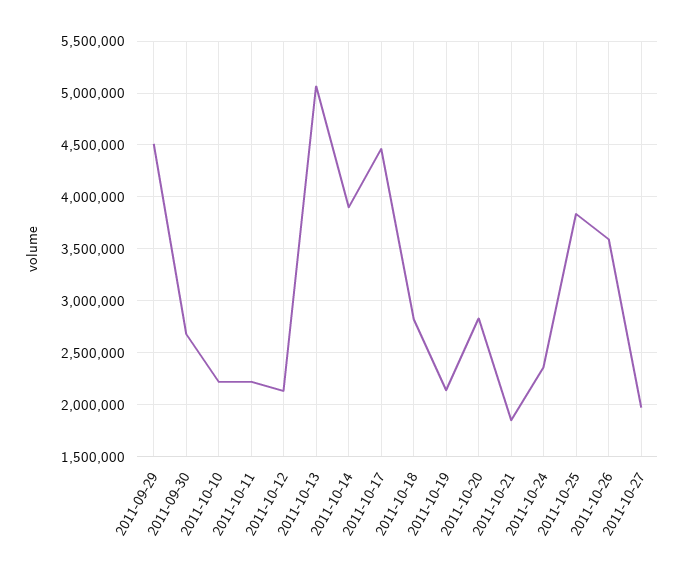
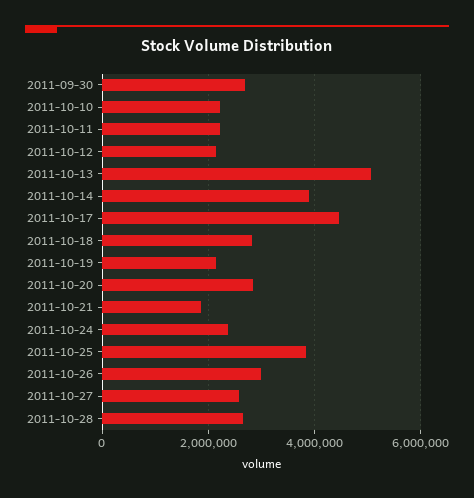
2011-09-29: 4500000 -> none
2011-10-26: 3600000 -> 3000000
2011-10-27: 2000000 -> 2600000
2011-10-28: none -> 2600000

